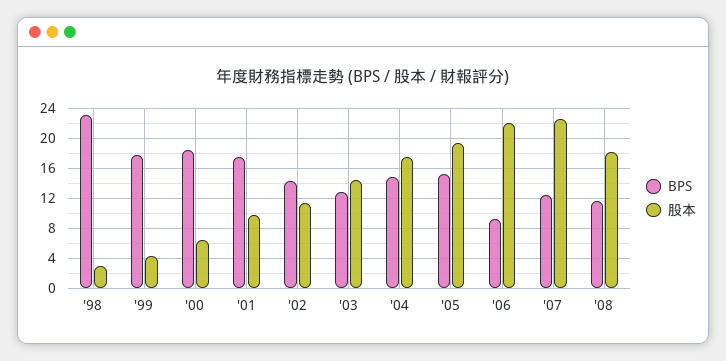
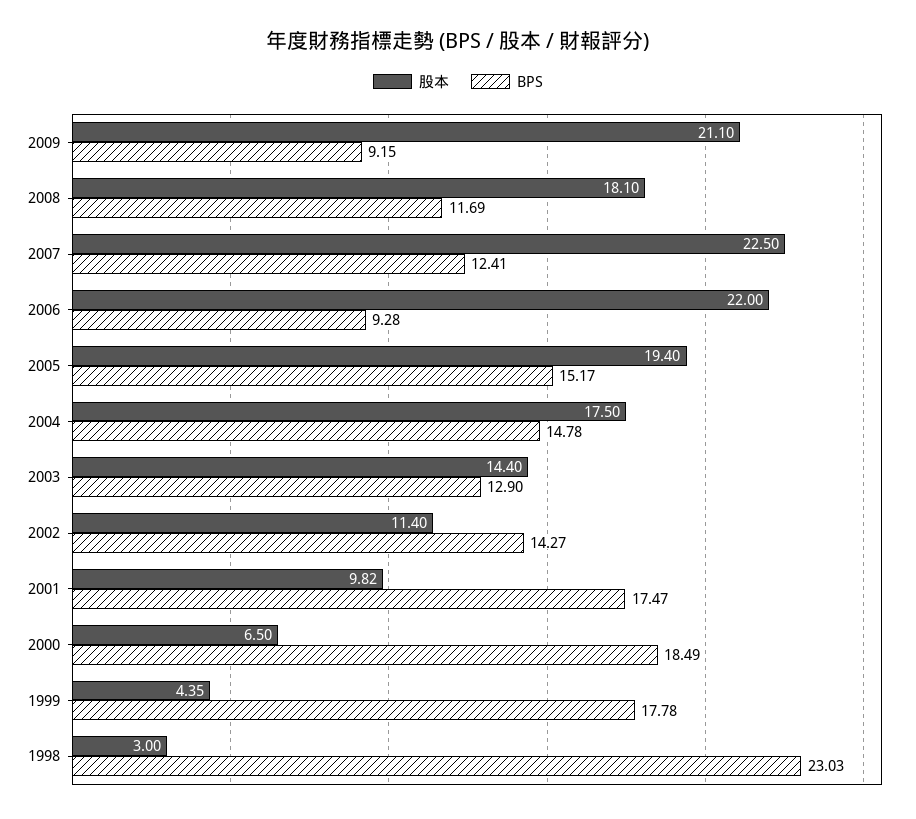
股本, 2009: none -> 21.1
BPS, 2009: none -> 9.15

